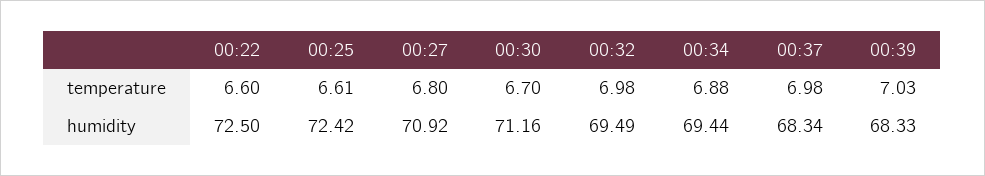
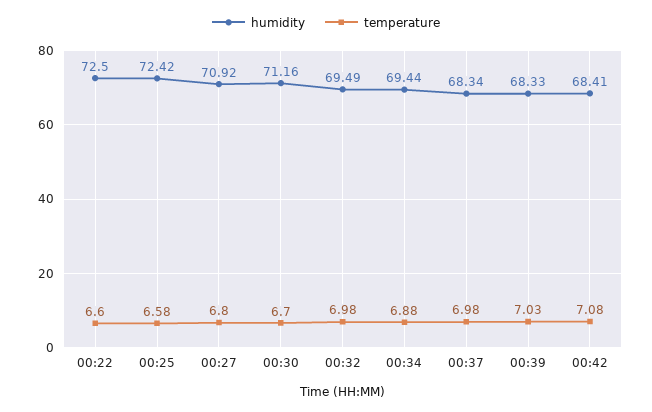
temperature, 00:25: 6.61 -> 6.58
humidity, 00:42: none -> 68.41
temperature, 00:42: none -> 7.08

